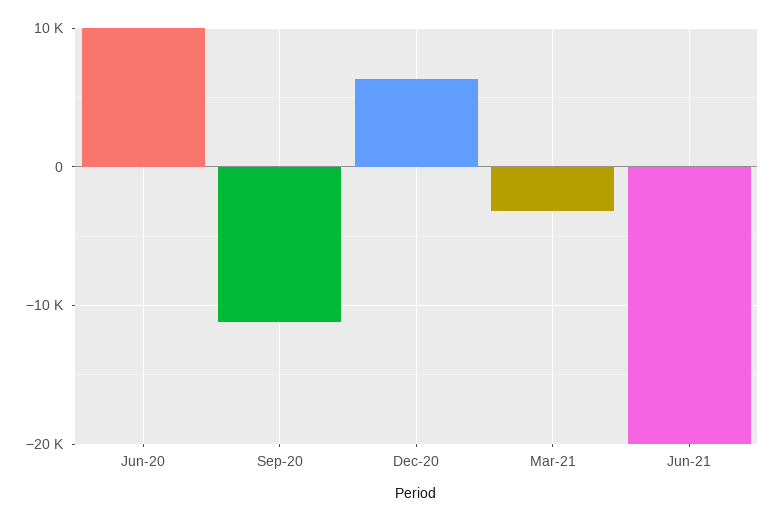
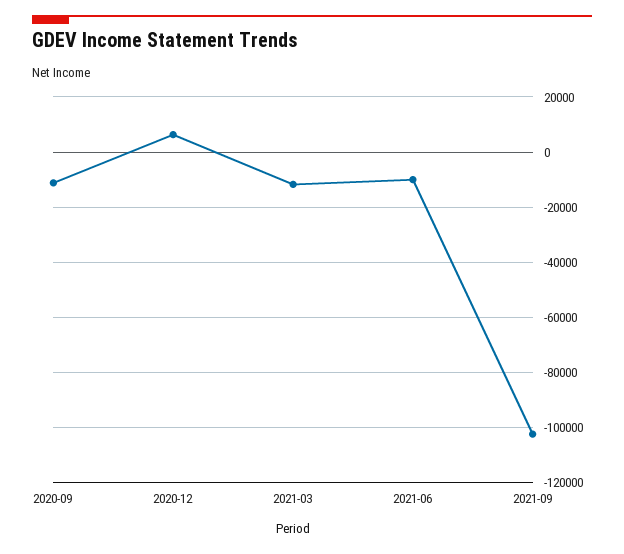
Jun-20: 10000 -> none
Mar-21: -3000 -> -12500
Jun-21: -20000 -> -10000
2021-09: none -> -102500

